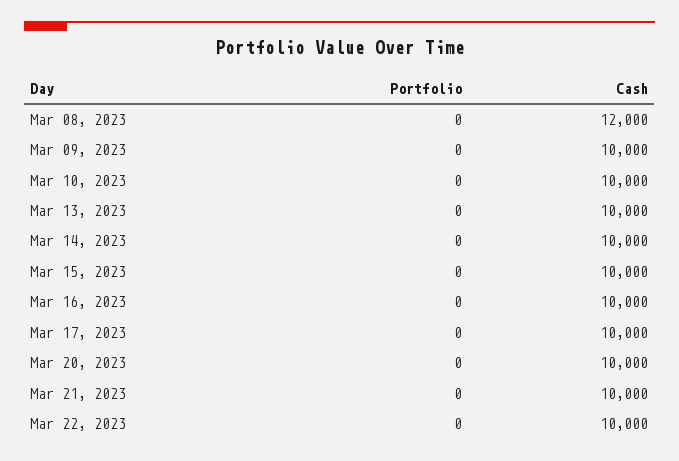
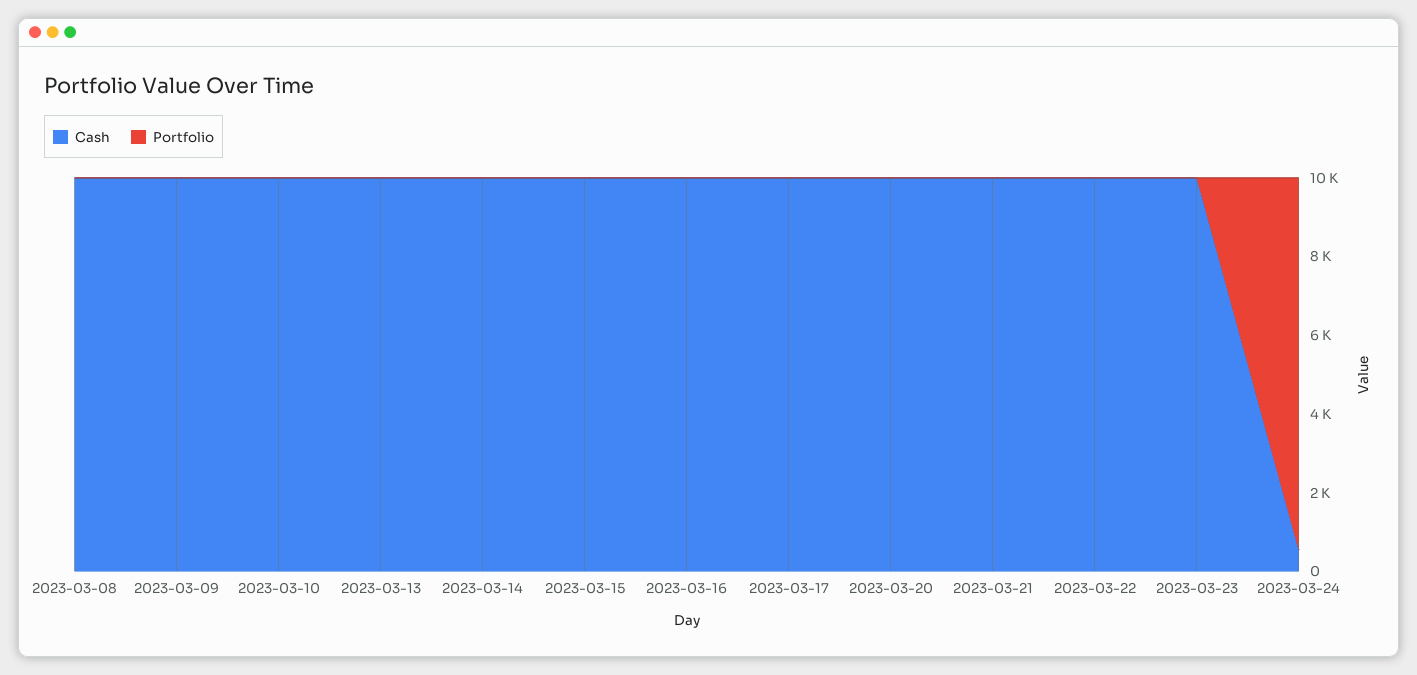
Cash, Mar 08, 2023: 12000 -> 10000
Cash, 2023-03-23: none -> 10000
Portfolio, 2023-03-23: none -> 0
Cash, 2023-03-24: none -> 500
Portfolio, 2023-03-24: none -> 9500

